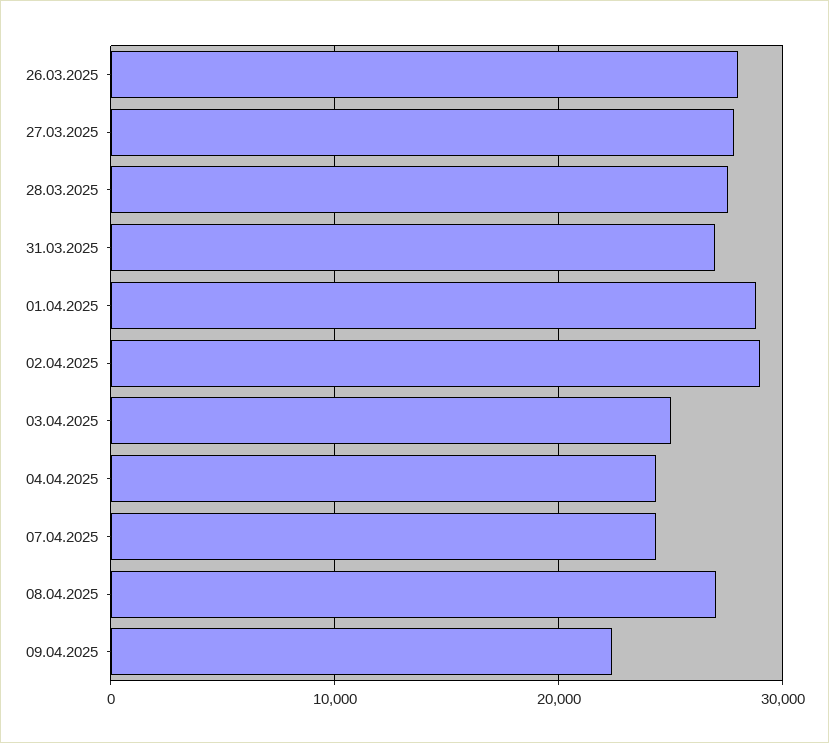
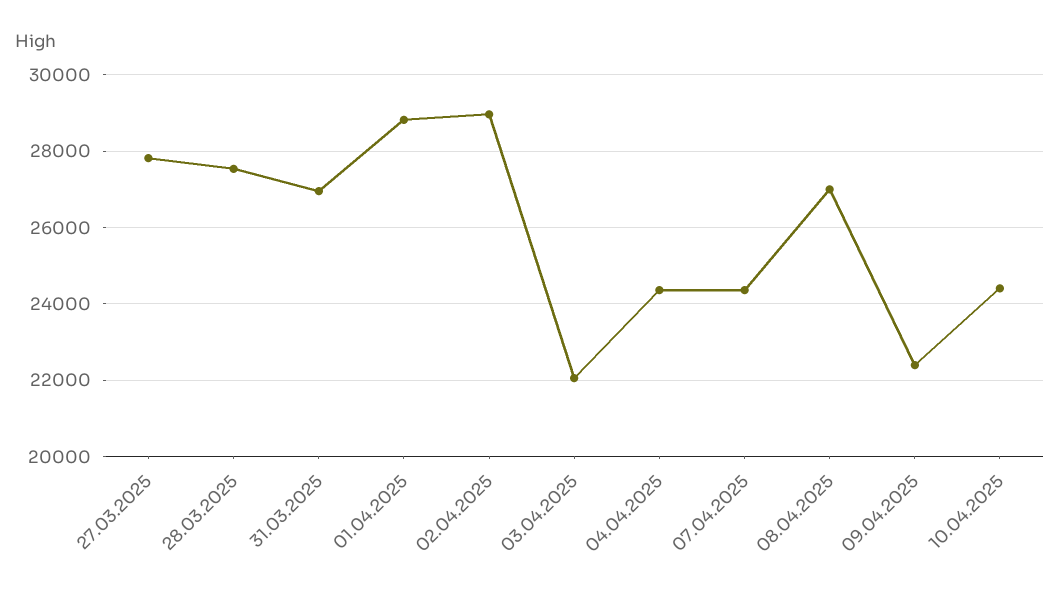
26.03.2025: 28000 -> none
03.04.2025: 25000 -> 22000
10.04.2025: none -> 24400

